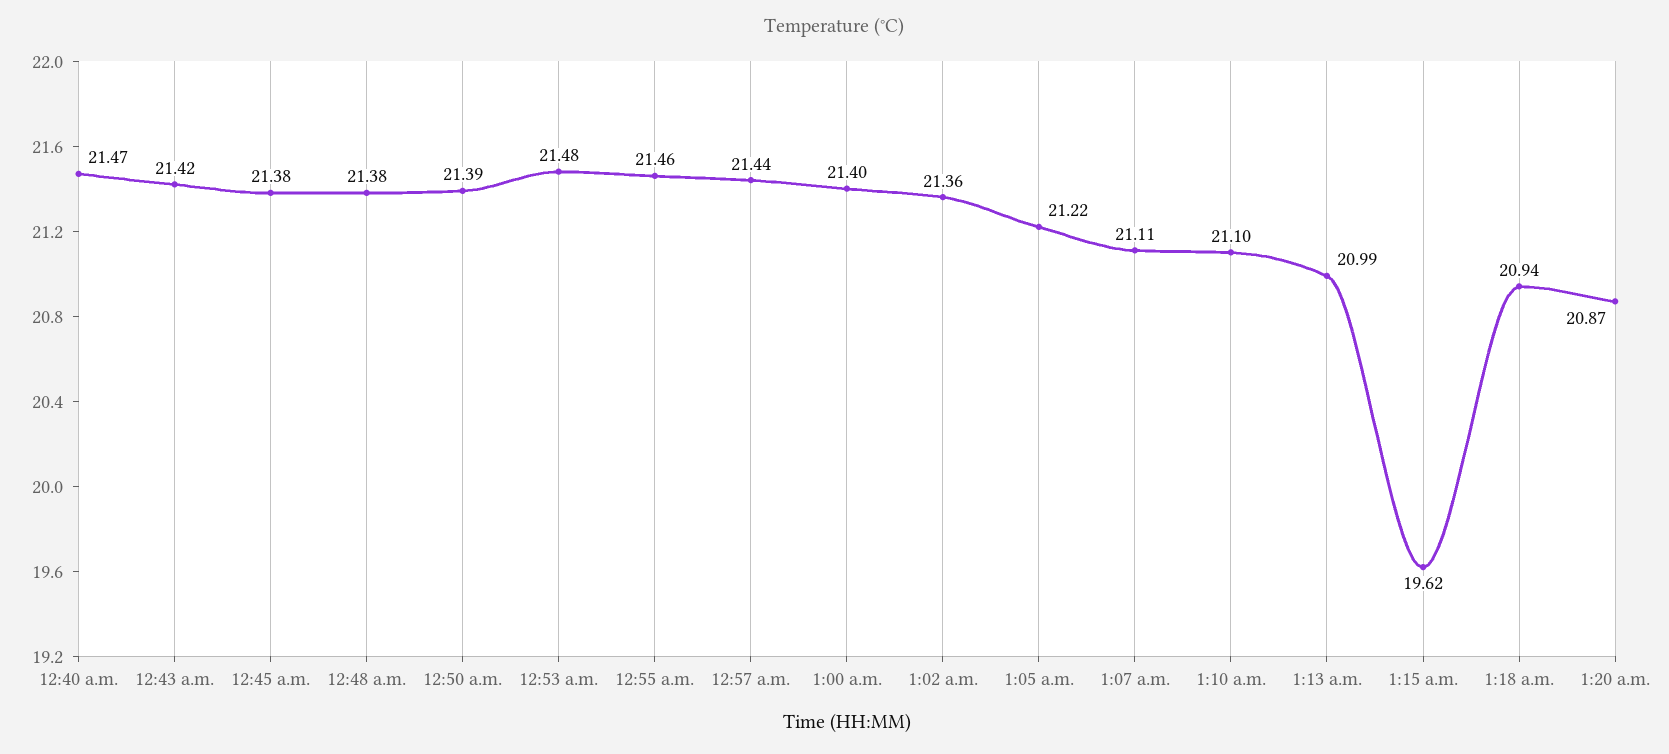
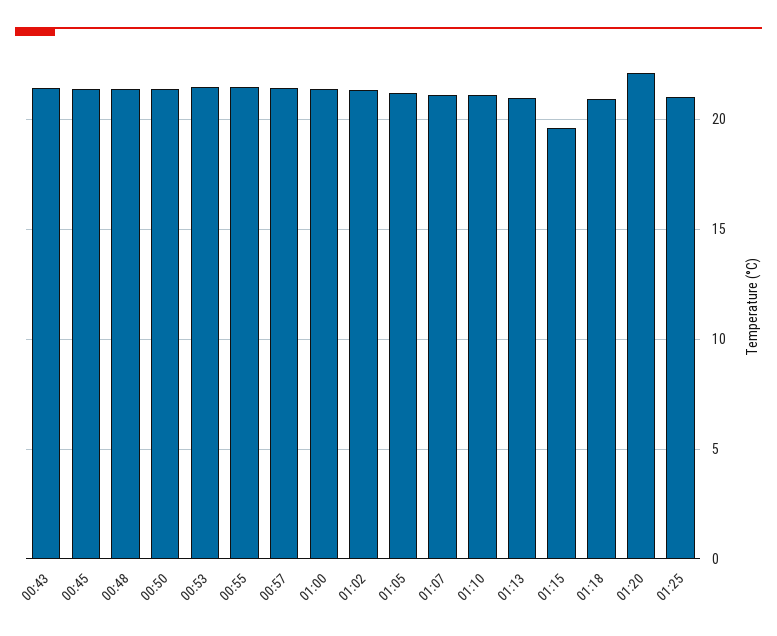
12:40 a.m.: 21.47 -> none
1:20 a.m.: 20.87 -> 22
01:25: none -> 21

